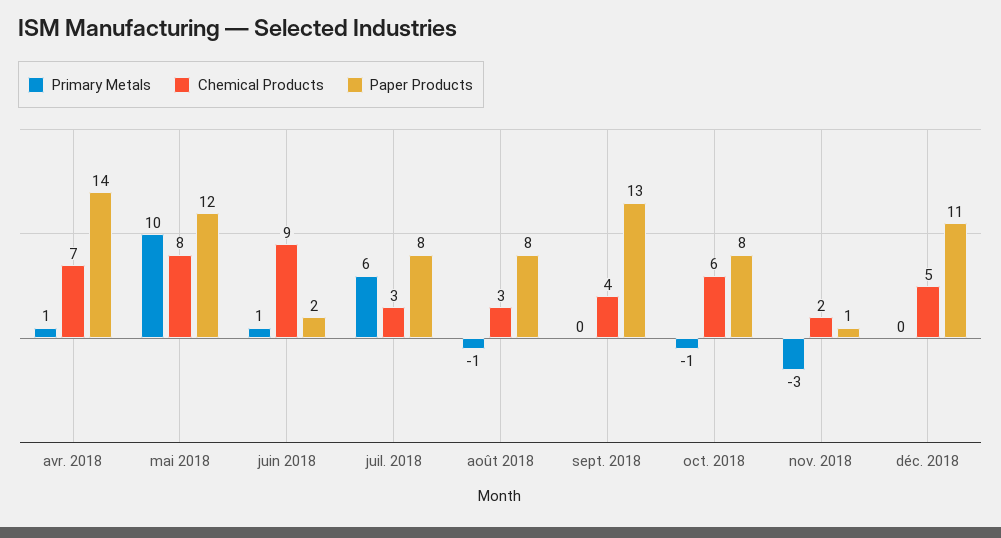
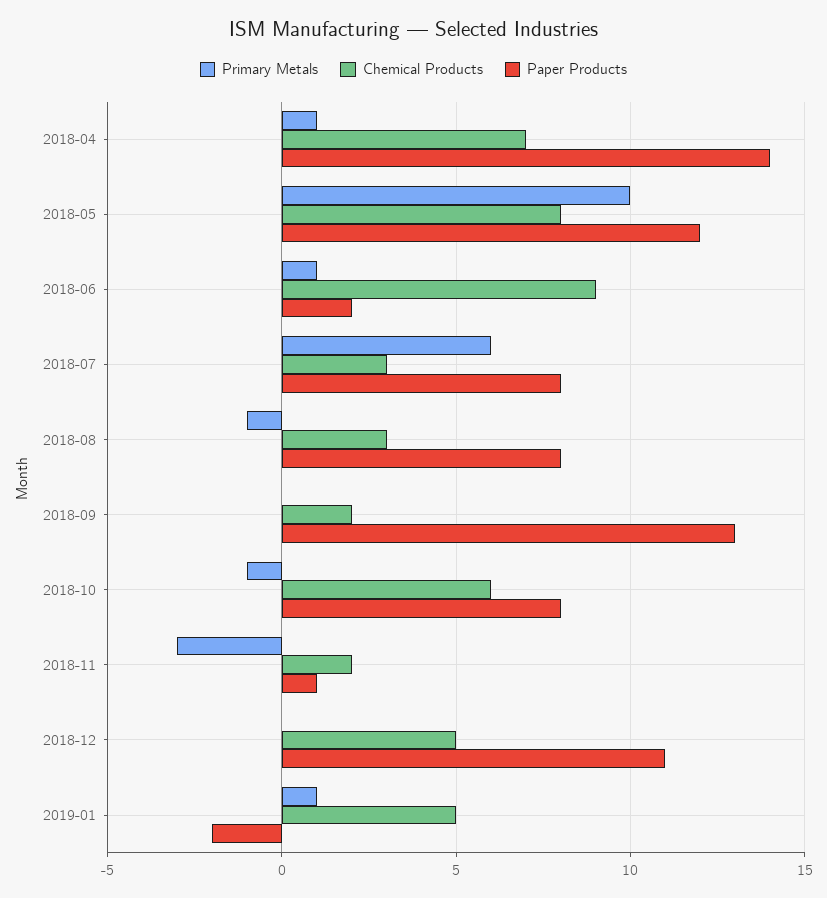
Chemical Products, sept. 2018: 4 -> 2
Primary Metals, 2019-01: none -> 1
Chemical Products, 2019-01: none -> 5
Paper Products, 2019-01: none -> -2

